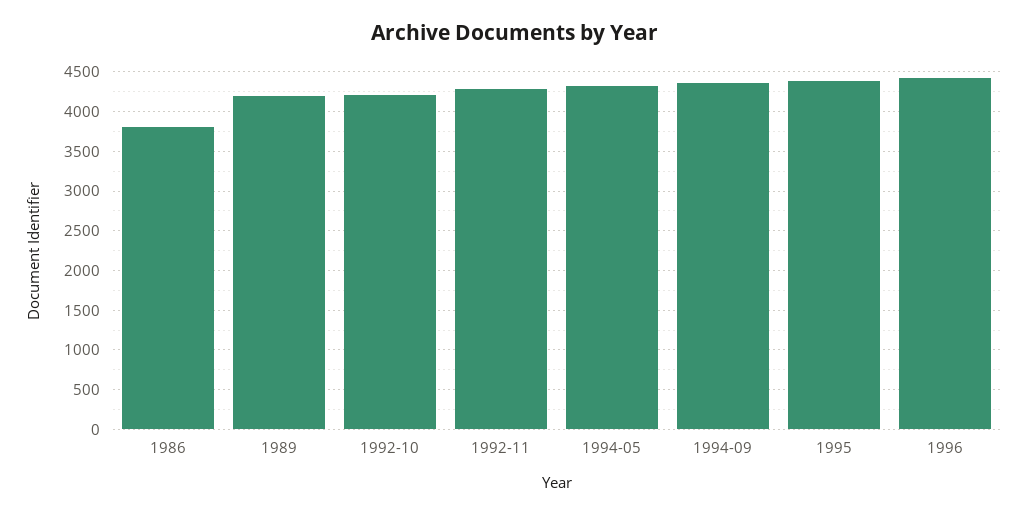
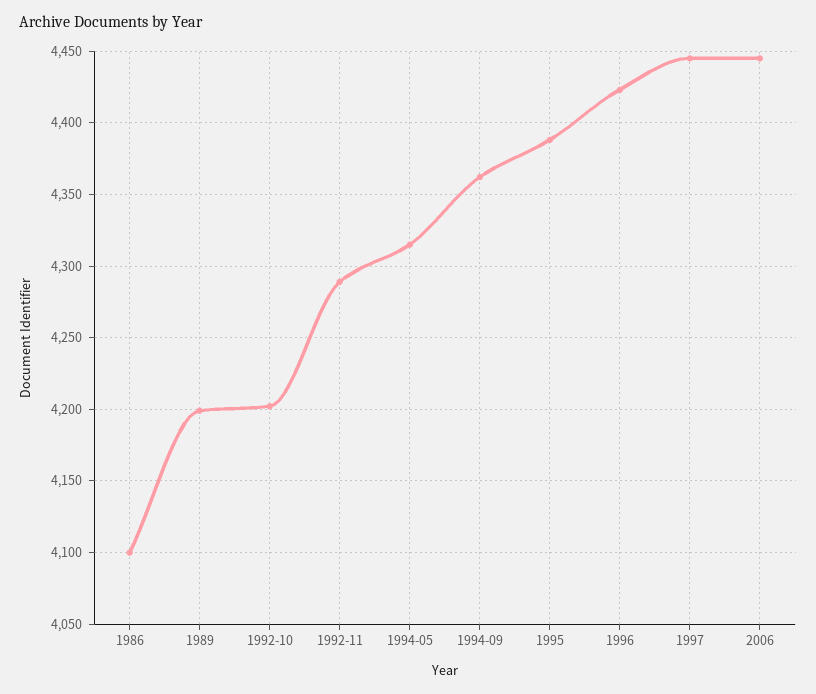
1986: 3800 -> 4100
1997: none -> 4445
2006: none -> 4445

